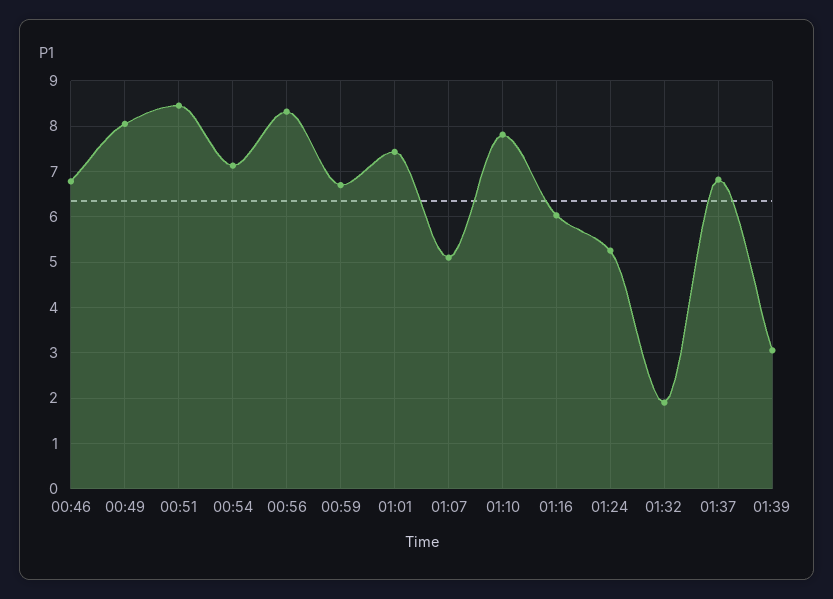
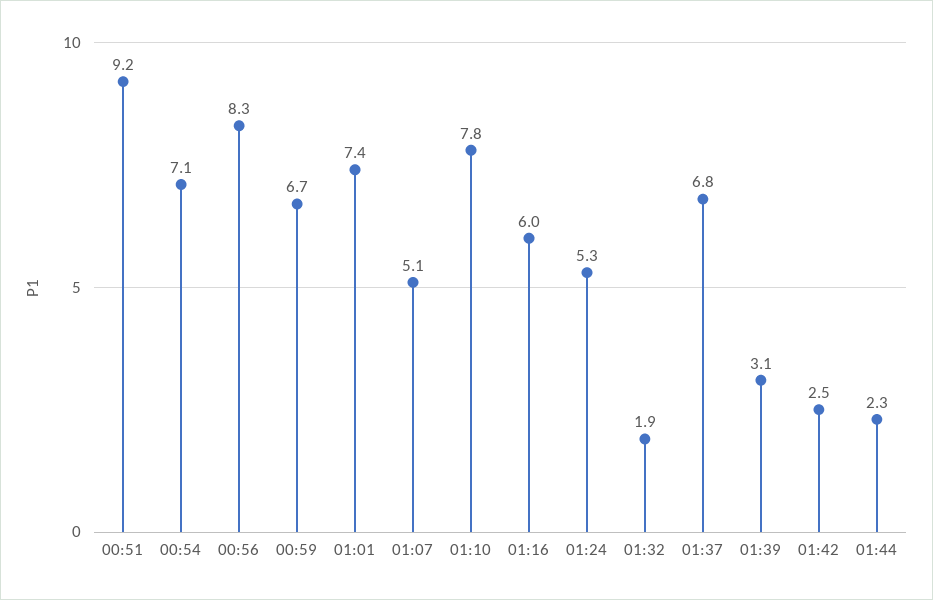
00:46: 6.8 -> none
00:49: 8 -> none
00:51: 8.4 -> 9.2
01:42: none -> 2.5
01:44: none -> 2.3

